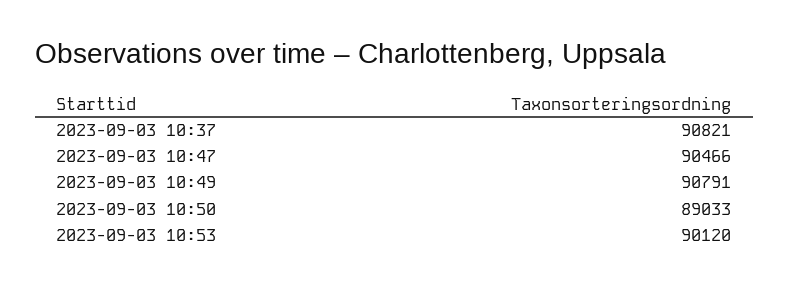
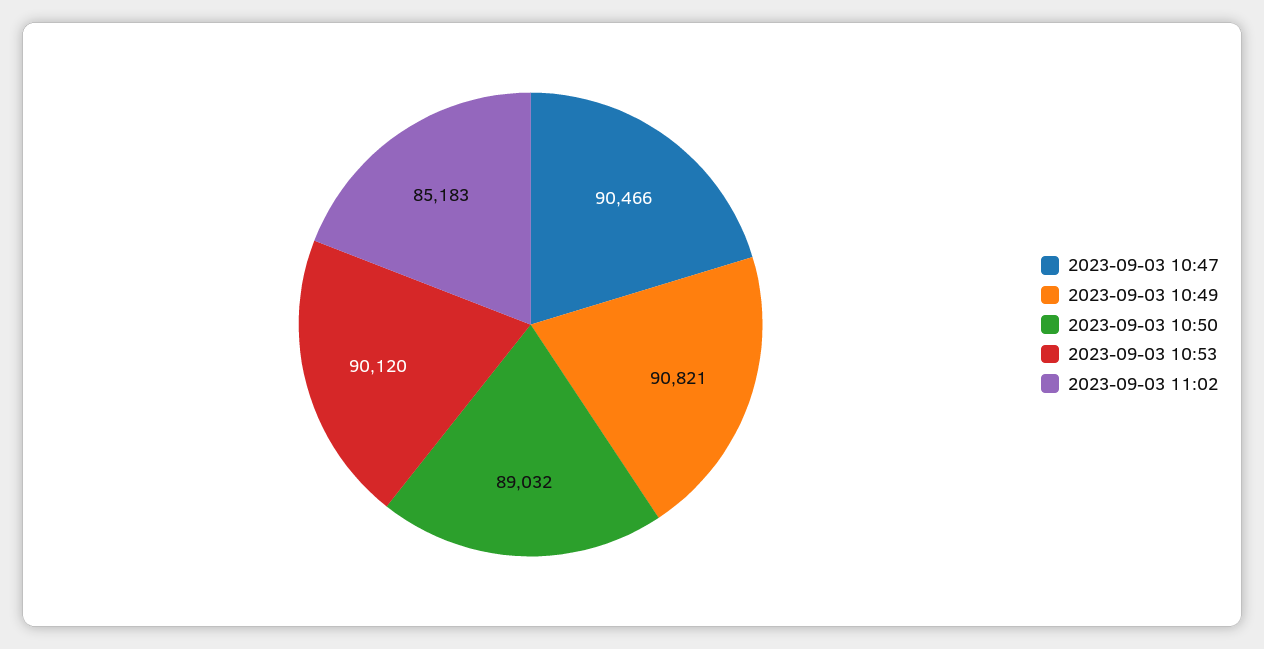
2023-09-03 10:37: 90821 -> none
2023-09-03 10:49: 90791 -> 90821
2023-09-03 10:50: 89033 -> 89032
2023-09-03 11:02: none -> 85183

